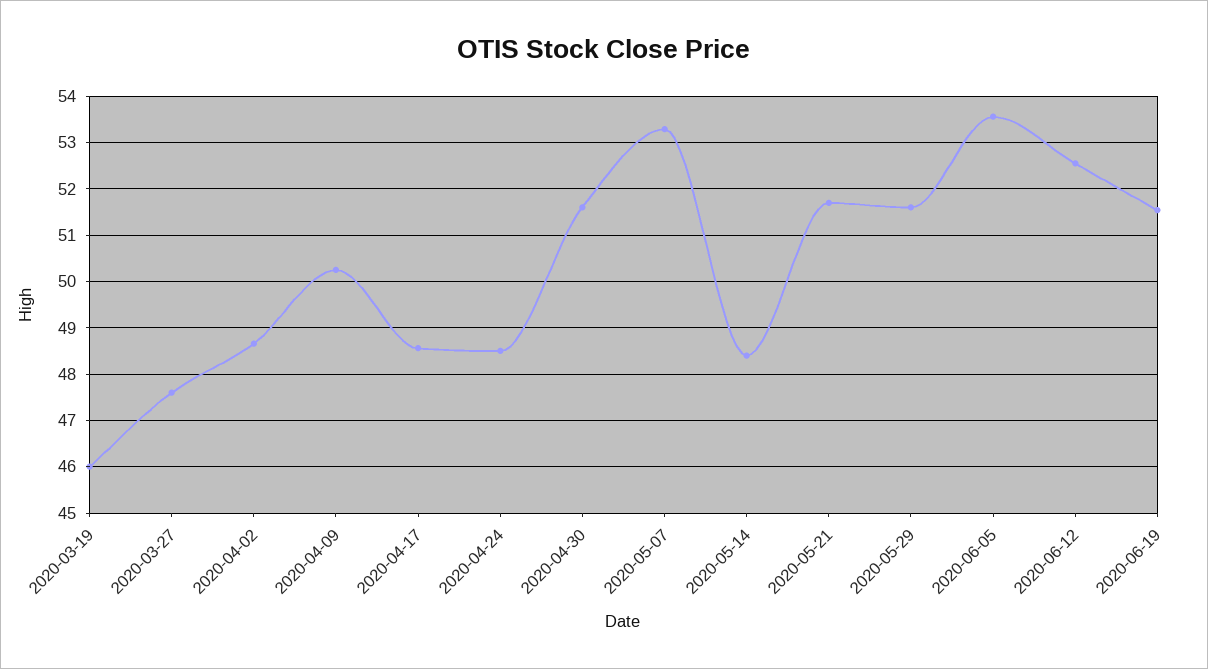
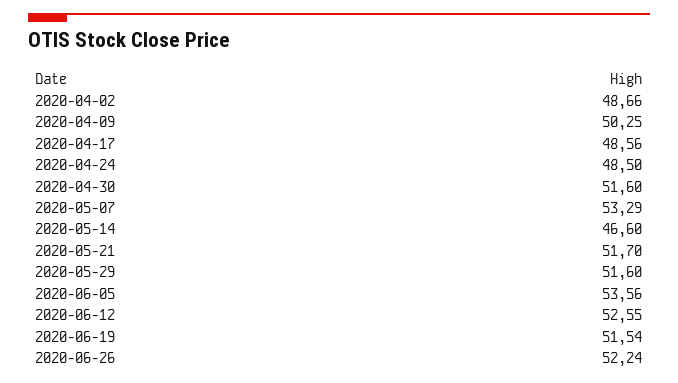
2020-03-19: 46 -> none
2020-03-27: 47.6 -> none
2020-05-14: 48.4 -> 46.6
2020-06-26: none -> 52.24

